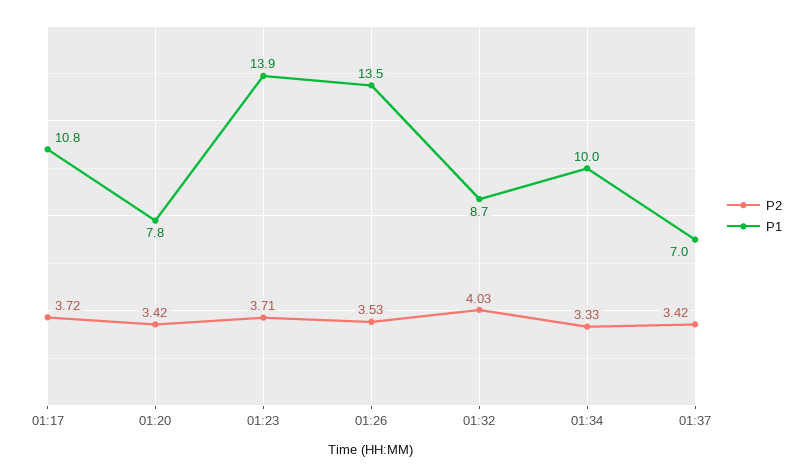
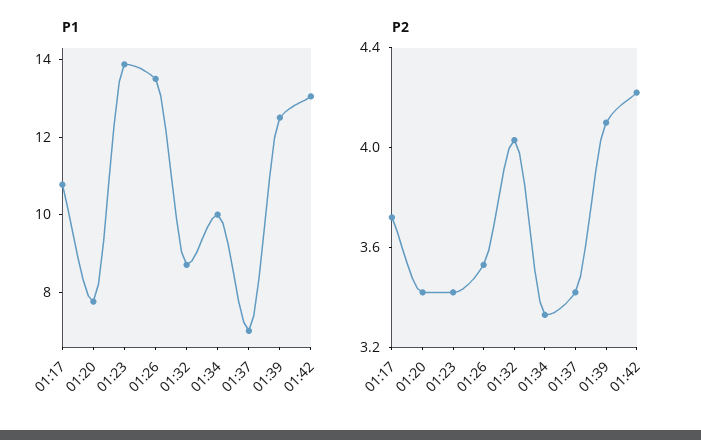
P2, 01:23: 3.71 -> 3.4
P1, 01:39: none -> 12.5
P1, 01:42: none -> 13
P2, 01:39: none -> 4.1
P2, 01:42: none -> 4.2

